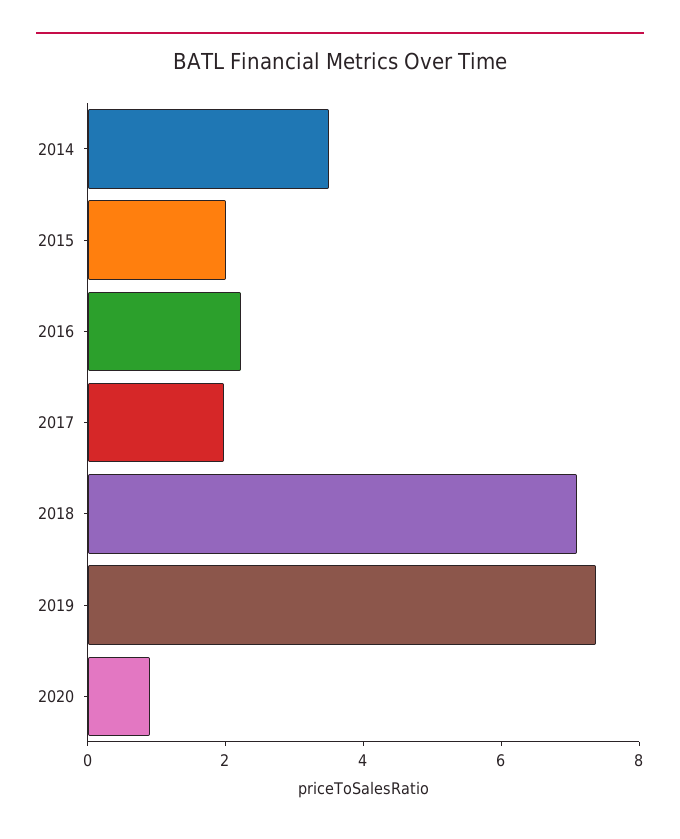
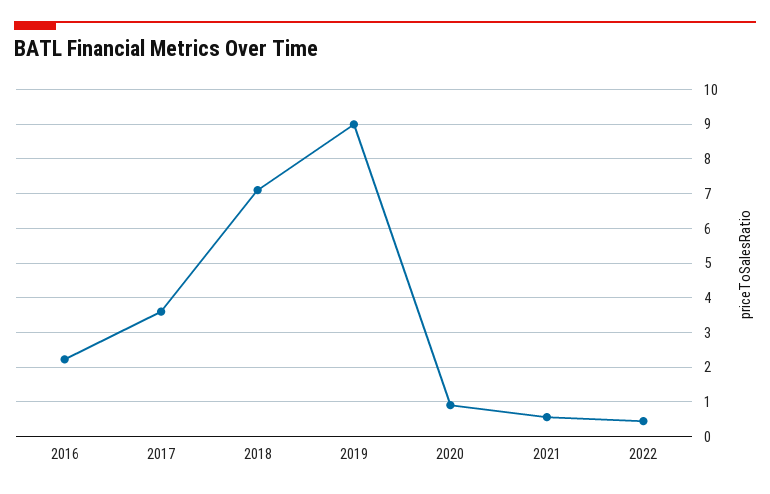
2014: 3.5 -> none
2015: 2 -> none
2017: 2 -> 3.6
2019: 7.5 -> 9
2021: none -> 0.6
2022: none -> 0.4

